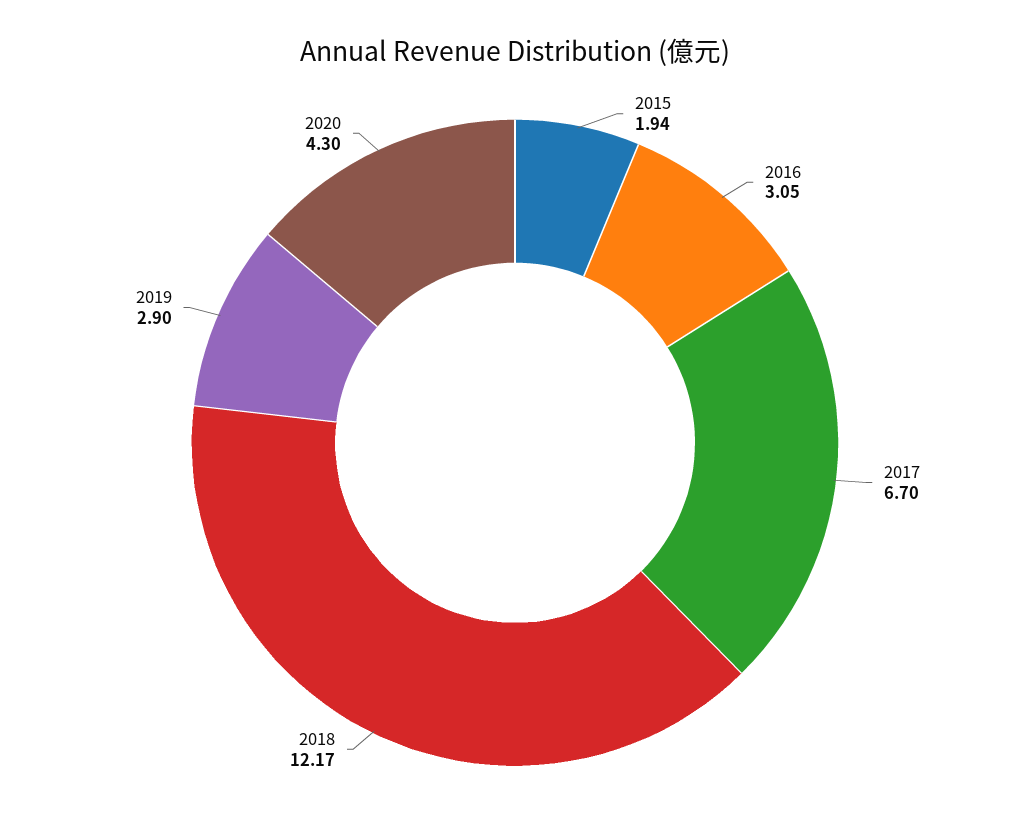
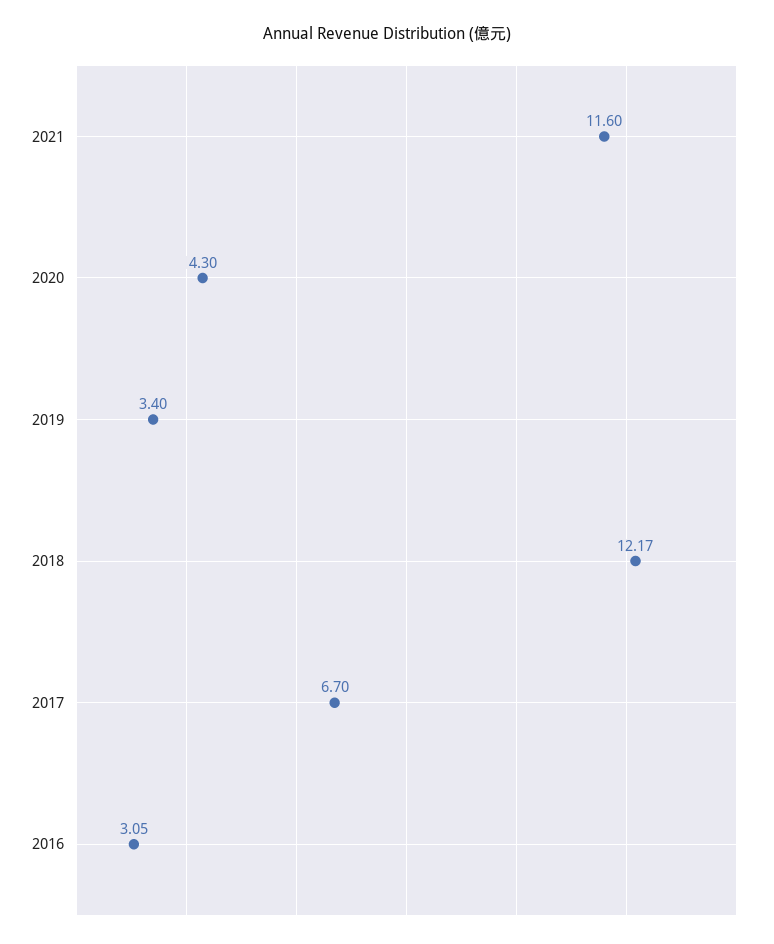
2015: 1.94 -> none
2019: 2.9 -> 3.4
2021: none -> 11.6

